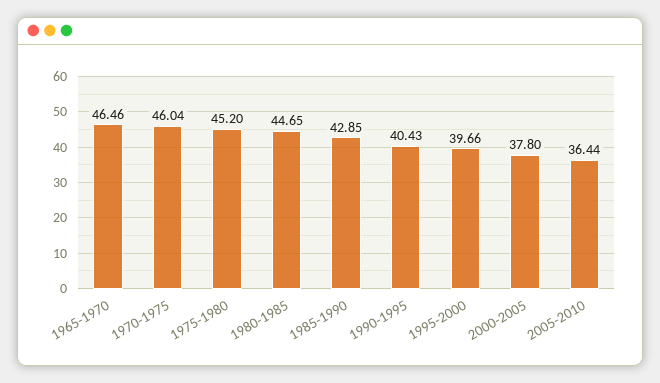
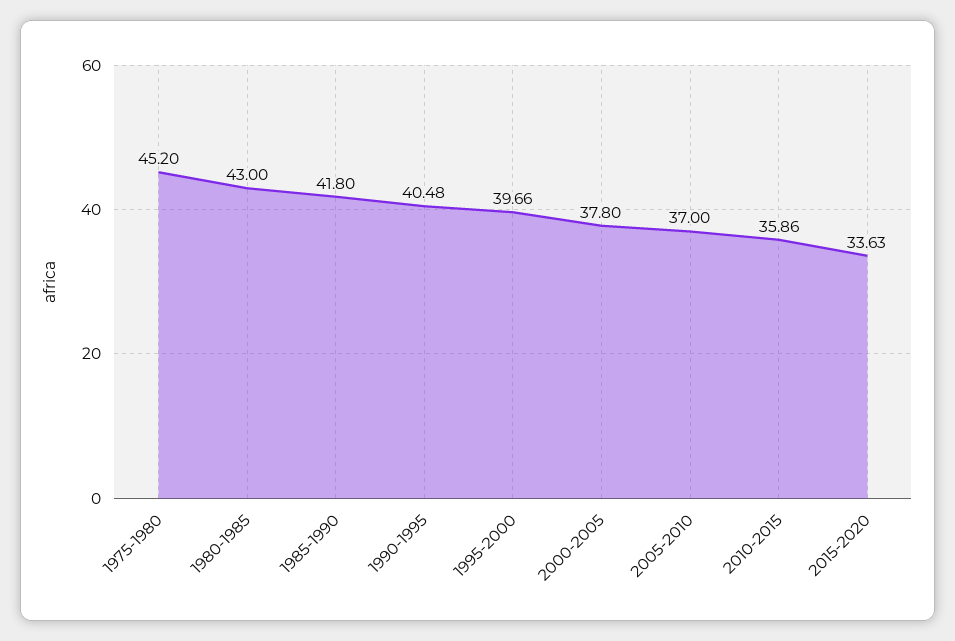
1965-1970: 46.46 -> none
1970-1975: 46.04 -> none
1980-1985: 44.65 -> 43
1985-1990: 42.85 -> 41.8
1990-1995: 40.43 -> 40.48
2005-2010: 36.44 -> 37
2010-2015: none -> 35.86
2015-2020: none -> 33.63

